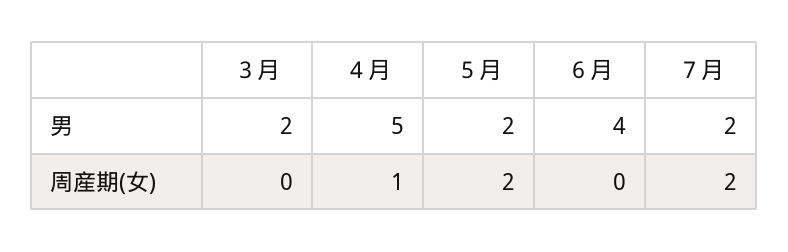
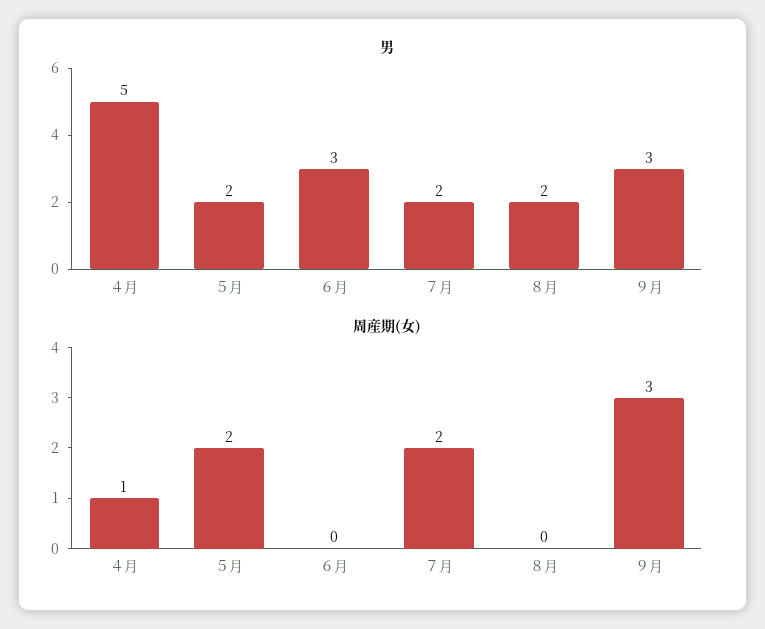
男, ３月: 2 -> none
男, ６月: 4 -> 3
周産期(女), ３月: 0 -> none
男, ８月: none -> 2
男, ９月: none -> 3
周産期(女), ８月: none -> 0
周産期(女), ９月: none -> 3

